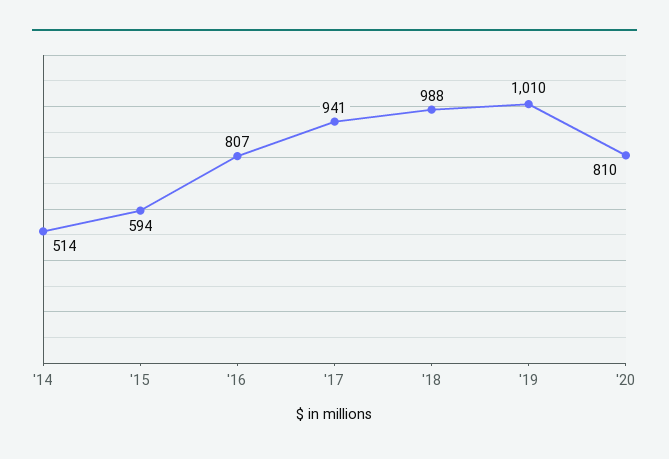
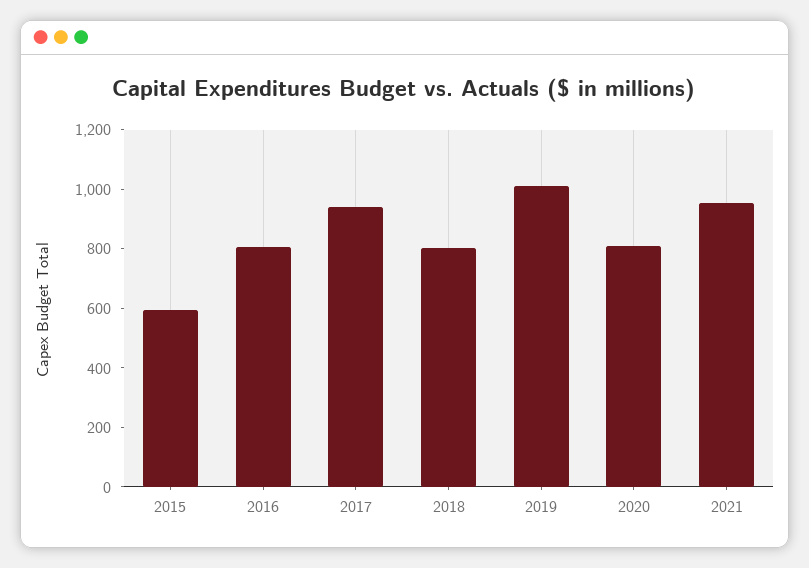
'14: 514 -> none
'18: 988 -> 800
2021: none -> 950

